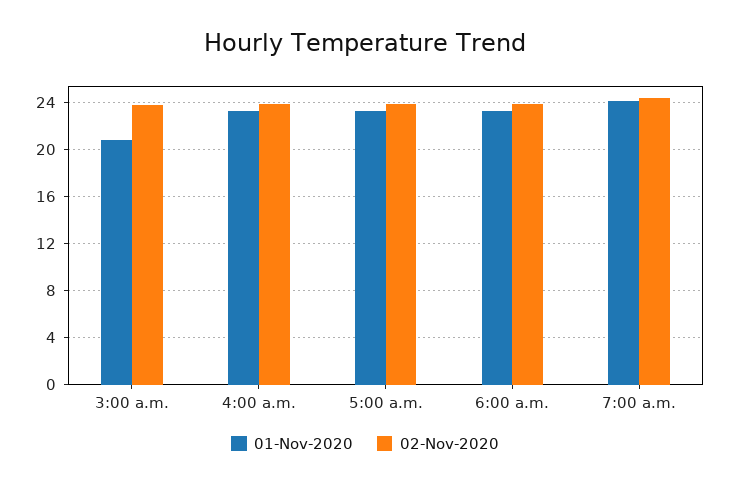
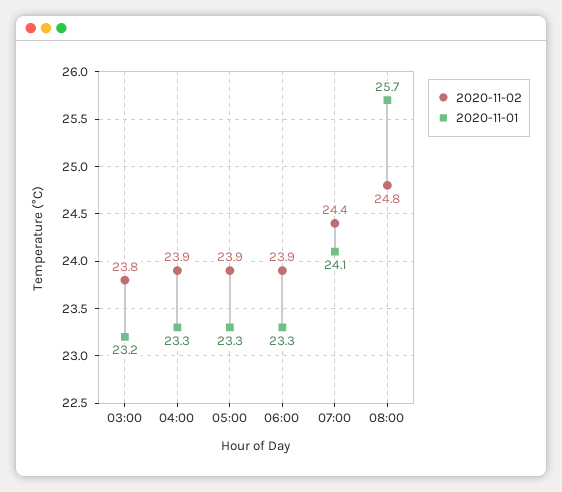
01-Nov-2020, 3:00 a.m.: 21 -> 23.2
02-Nov-2020, 08:00: none -> 24.8
01-Nov-2020, 08:00: none -> 25.7

